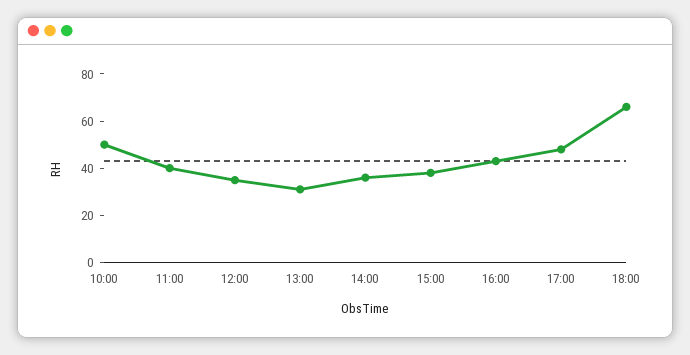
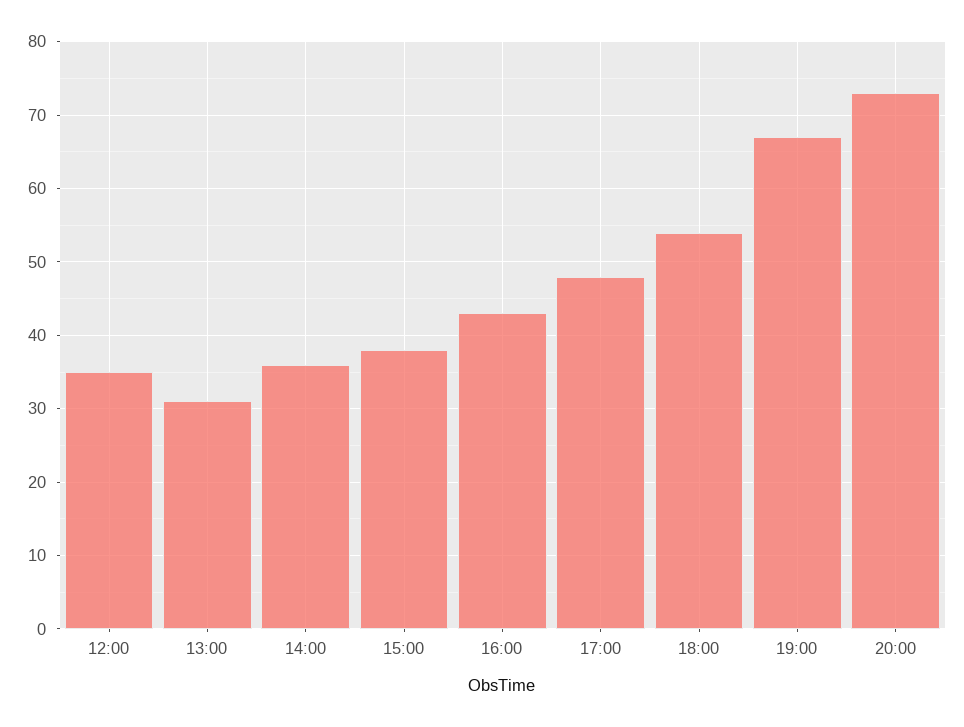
10:00: 50 -> none
11:00: 40 -> none
18:00: 65 -> 54
19:00: none -> 67
20:00: none -> 73

